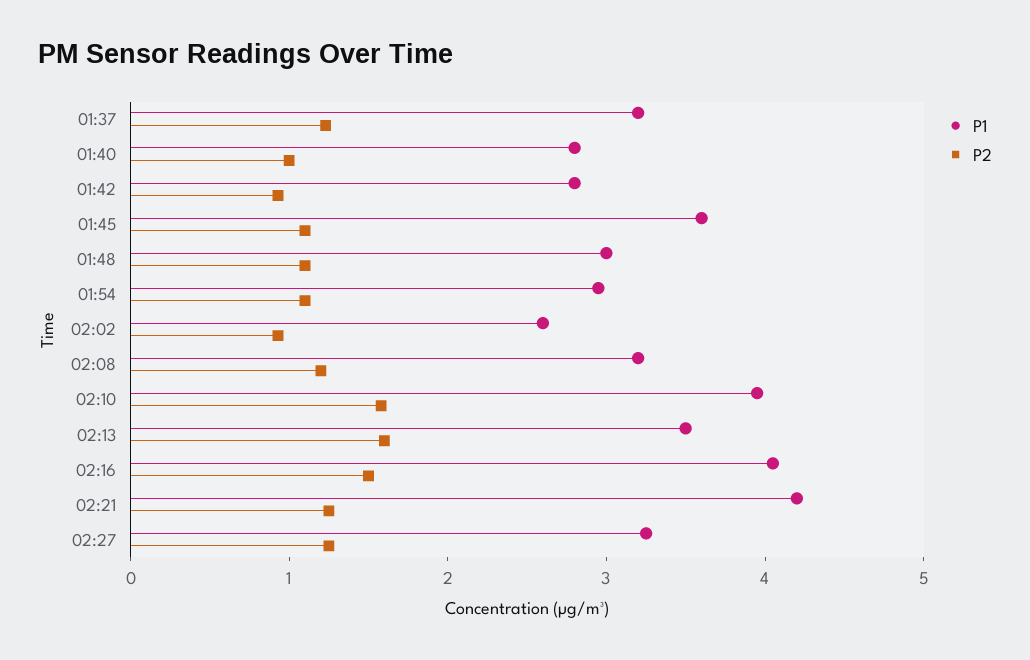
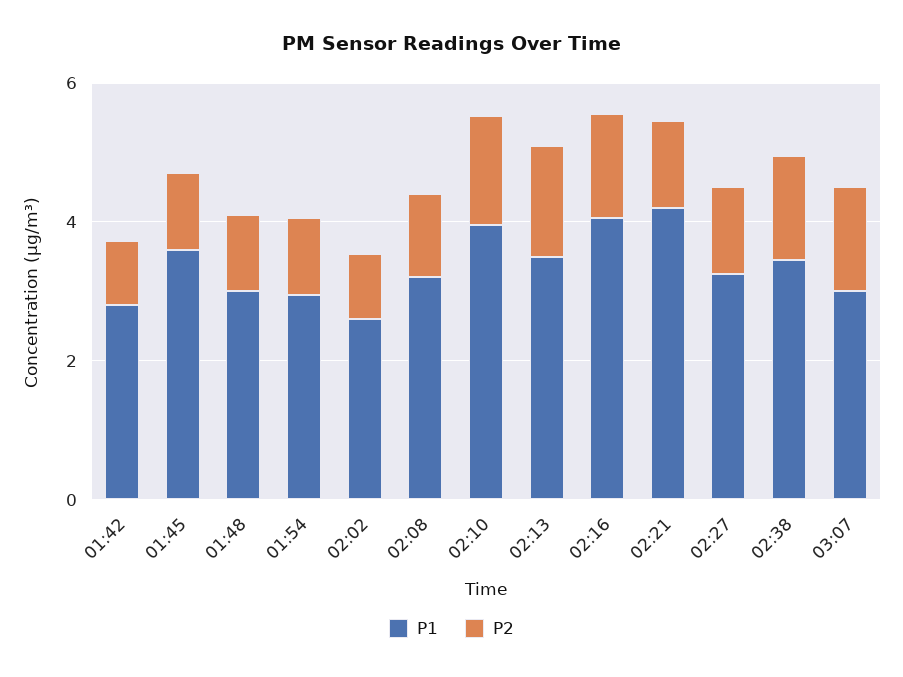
P1, 01:37: 3.2 -> none
P2, 01:37: 1.2 -> none
P1, 01:40: 2.8 -> none
P2, 01:40: 1 -> none
P1, 02:38: none -> 3.5
P2, 02:38: none -> 1.5
P1, 03:07: none -> 3
P2, 03:07: none -> 1.5

